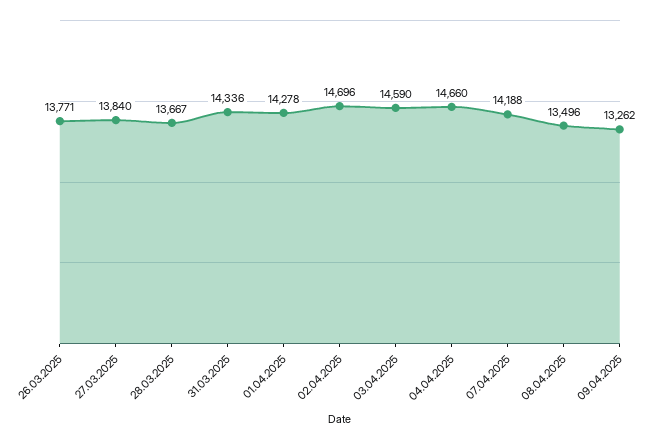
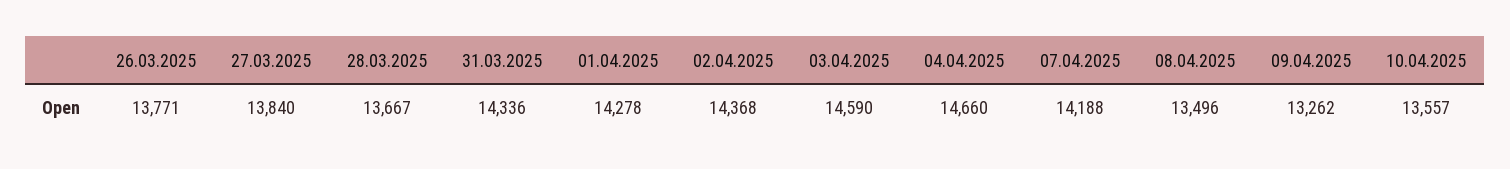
02.04.2025: 14696 -> 14368
10.04.2025: none -> 13557

